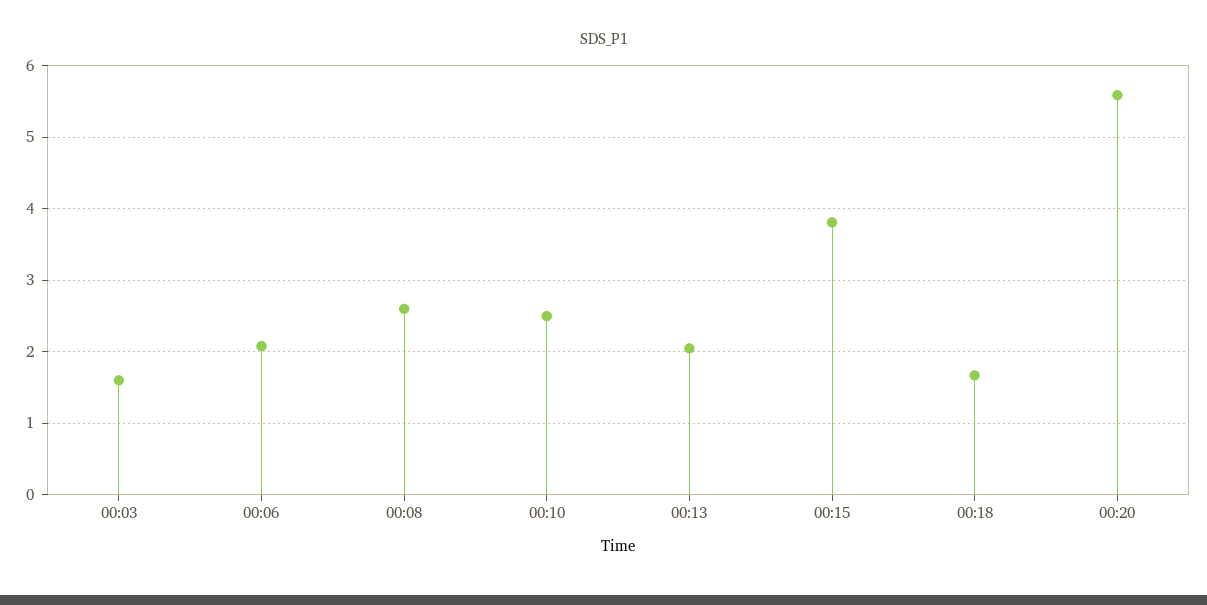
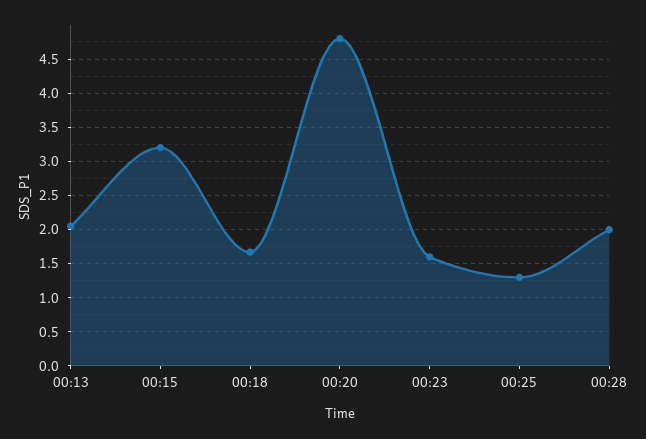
00:03: 1.6 -> none
00:06: 2.1 -> none
00:08: 2.6 -> none
00:10: 2.5 -> none
00:15: 3.8 -> 3.2
00:20: 5.6 -> 4.8
00:23: none -> 1.6
00:25: none -> 1.3
00:28: none -> 2

